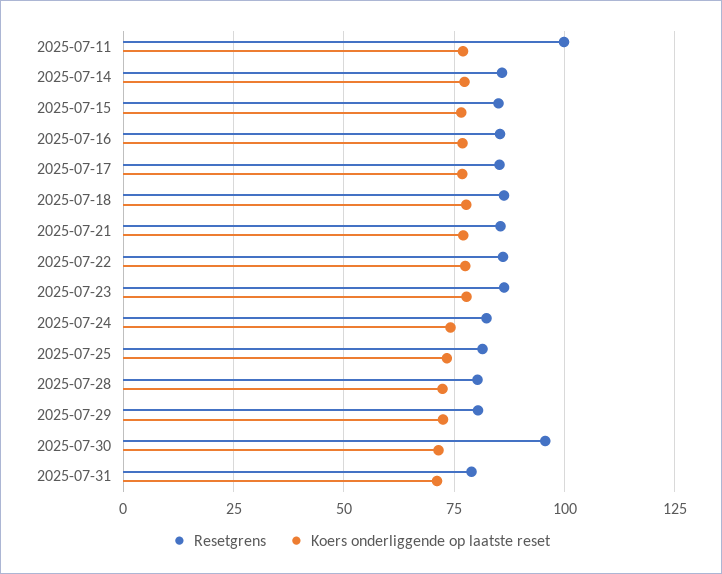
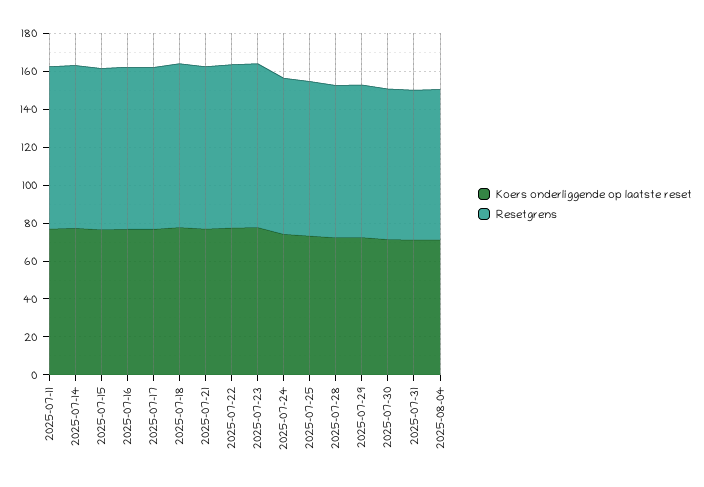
Resetgrens, 2025-07-11: 100 -> 85
Resetgrens, 2025-07-30: 95 -> 80
Koers onderliggende op laatste reset, 2025-08-04: none -> 70
Resetgrens, 2025-08-04: none -> 80

